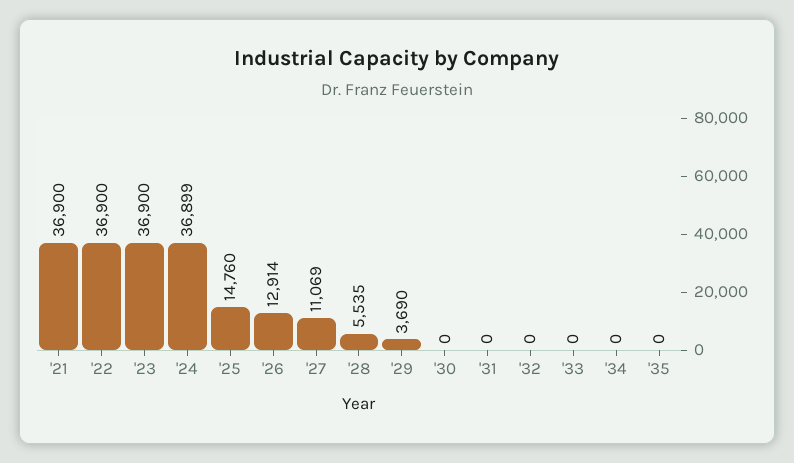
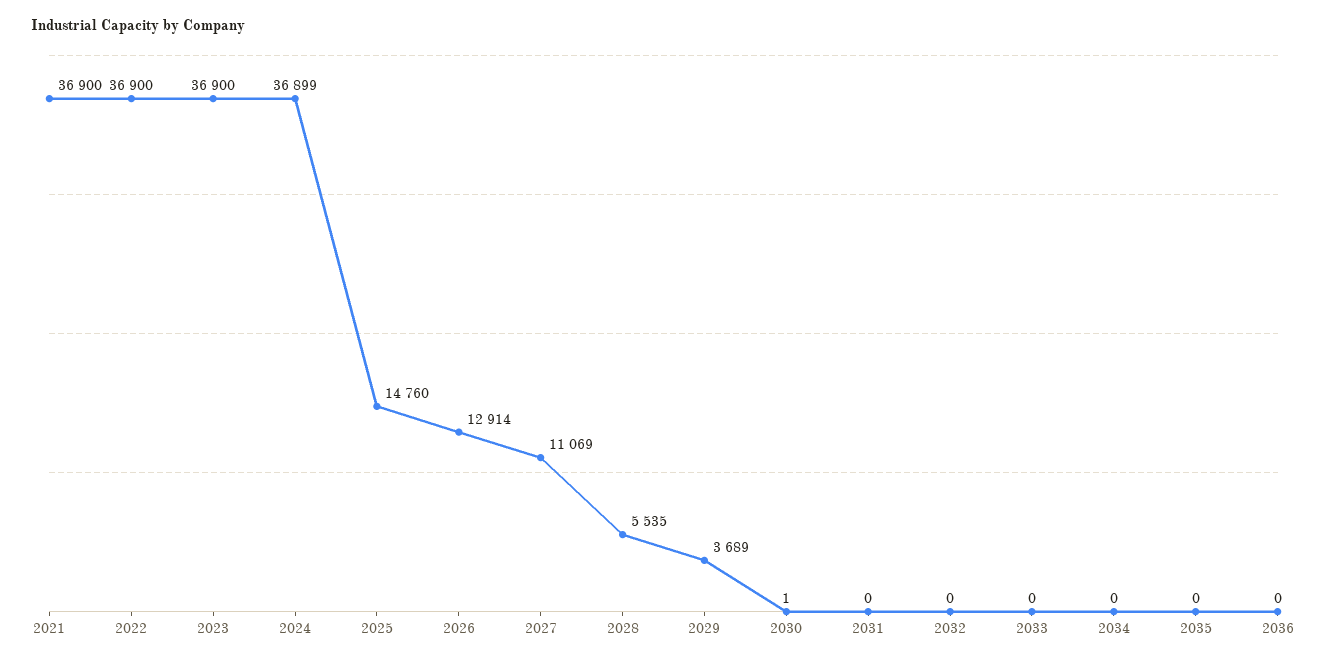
'29: 3690 -> 3689
'30: 0 -> 1
2036: none -> 0

